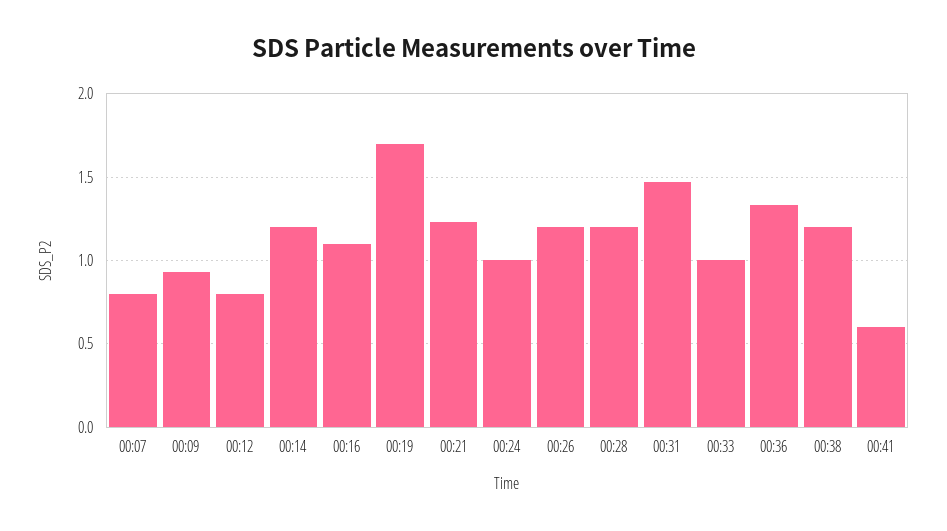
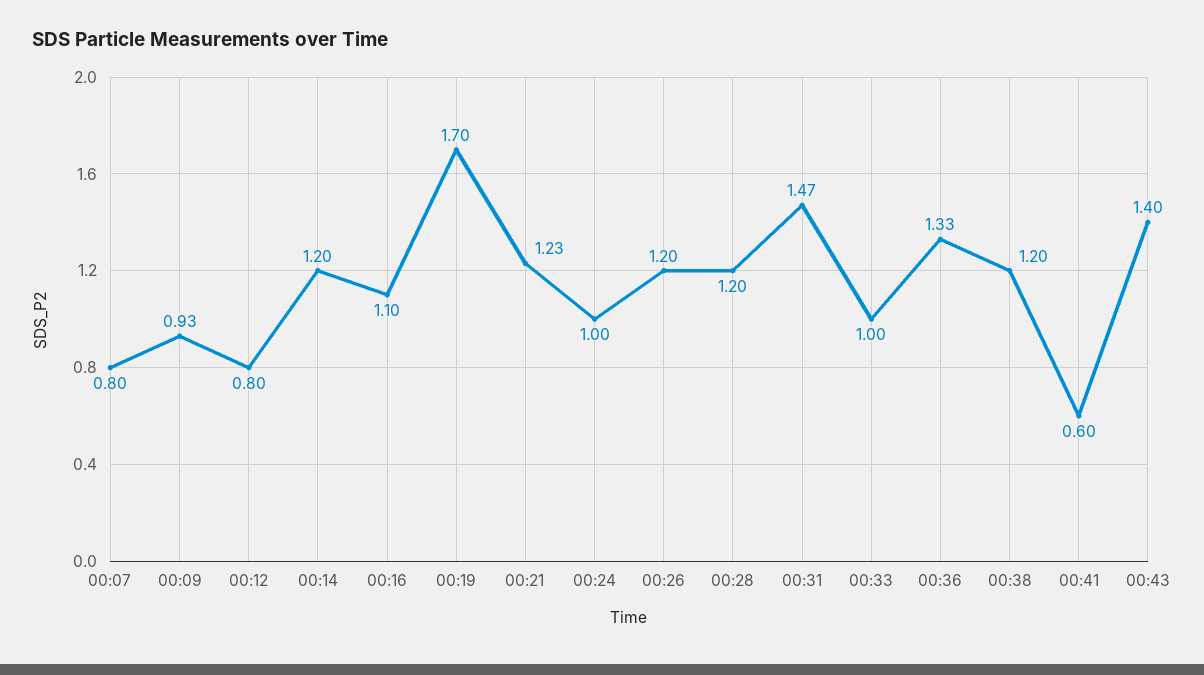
00:43: none -> 1.4

